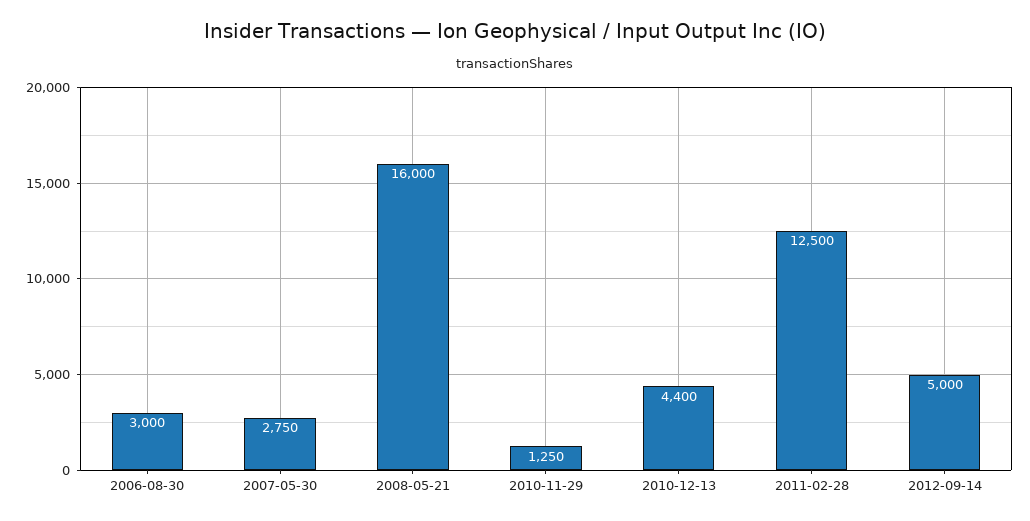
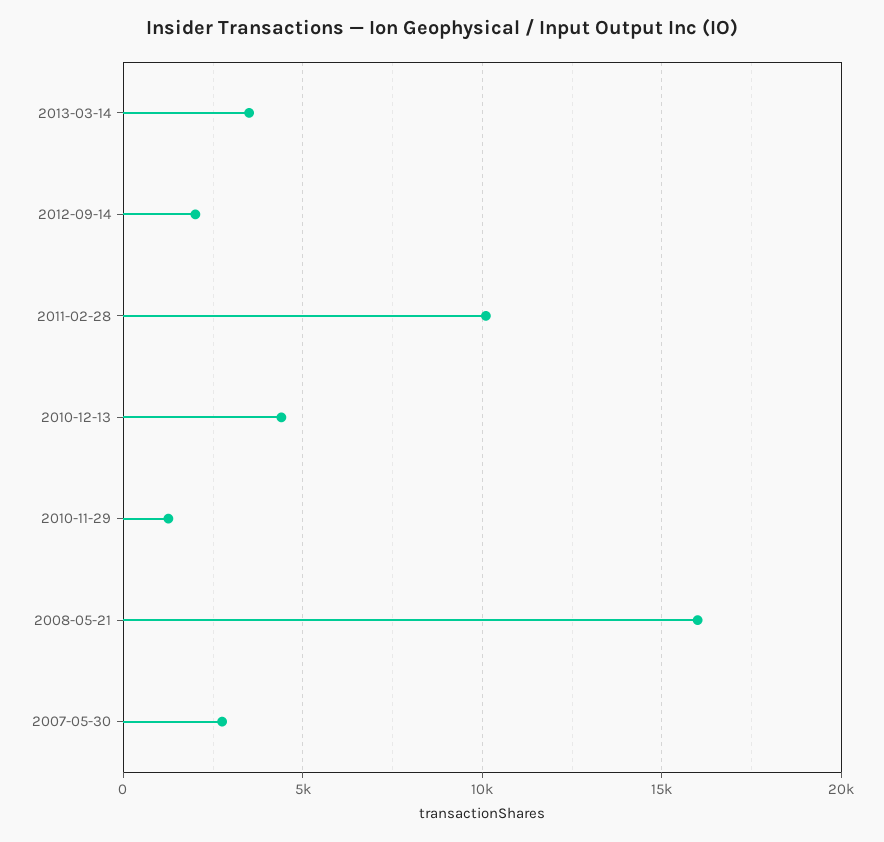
2006-08-30: 3000 -> none
2011-02-28: 12500 -> 10000
2012-09-14: 5000 -> 2000
2013-03-14: none -> 3500

